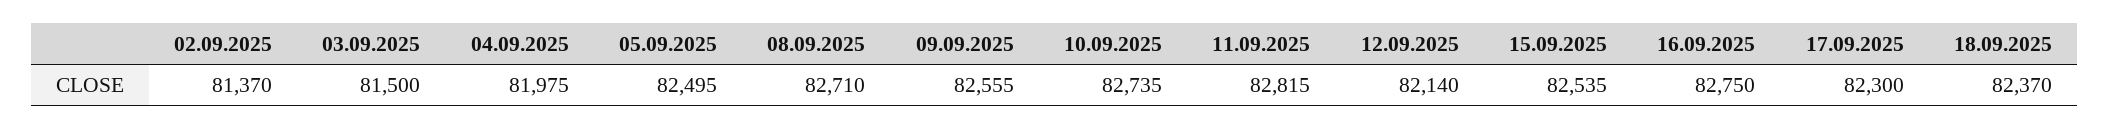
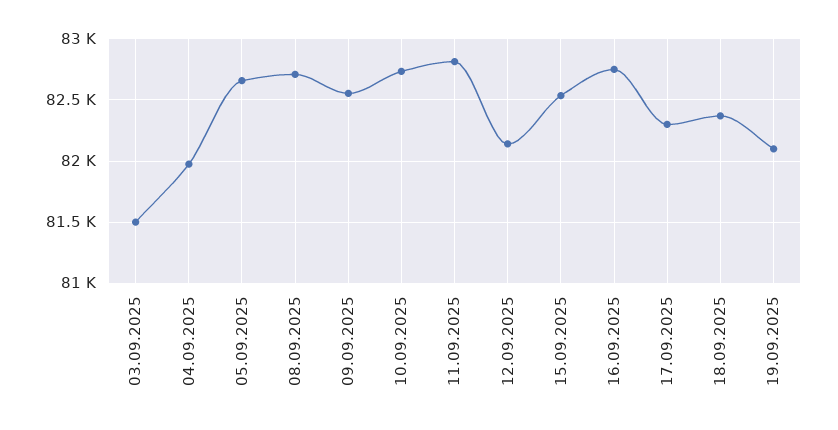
02.09.2025: 81370 -> none
05.09.2025: 82495 -> 82650
19.09.2025: none -> 82100

